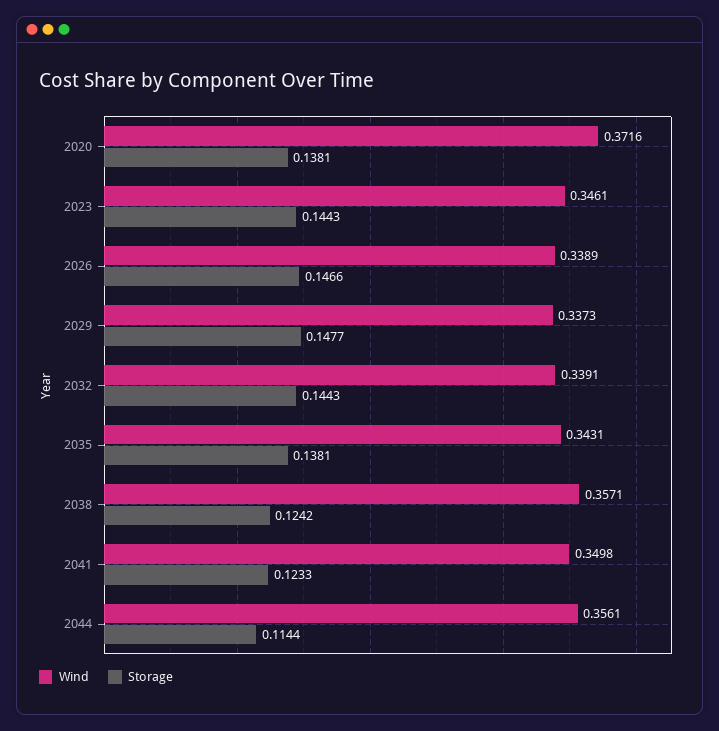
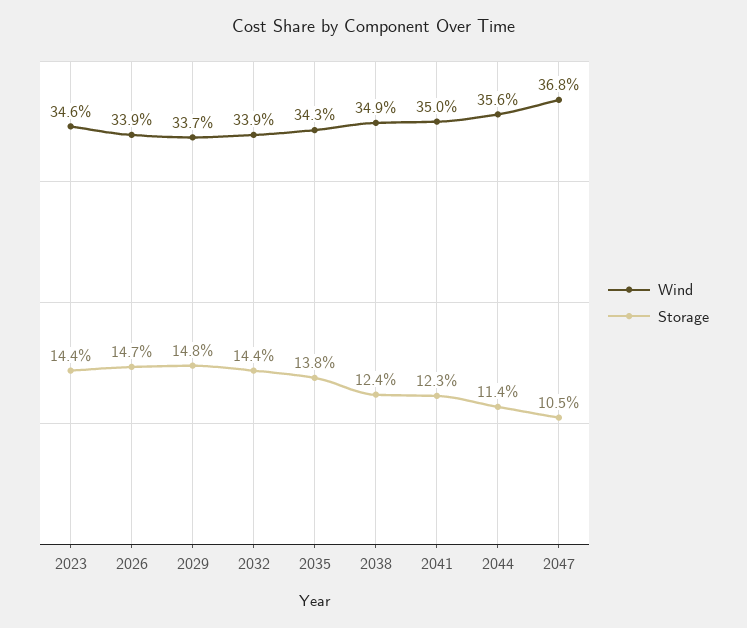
Wind, 2020: 0.3716 -> none
Storage, 2020: 0.1381 -> none
Wind, 2038: 0.3571 -> 0.349
Wind, 2047: none -> 0.368
Storage, 2047: none -> 0.105

